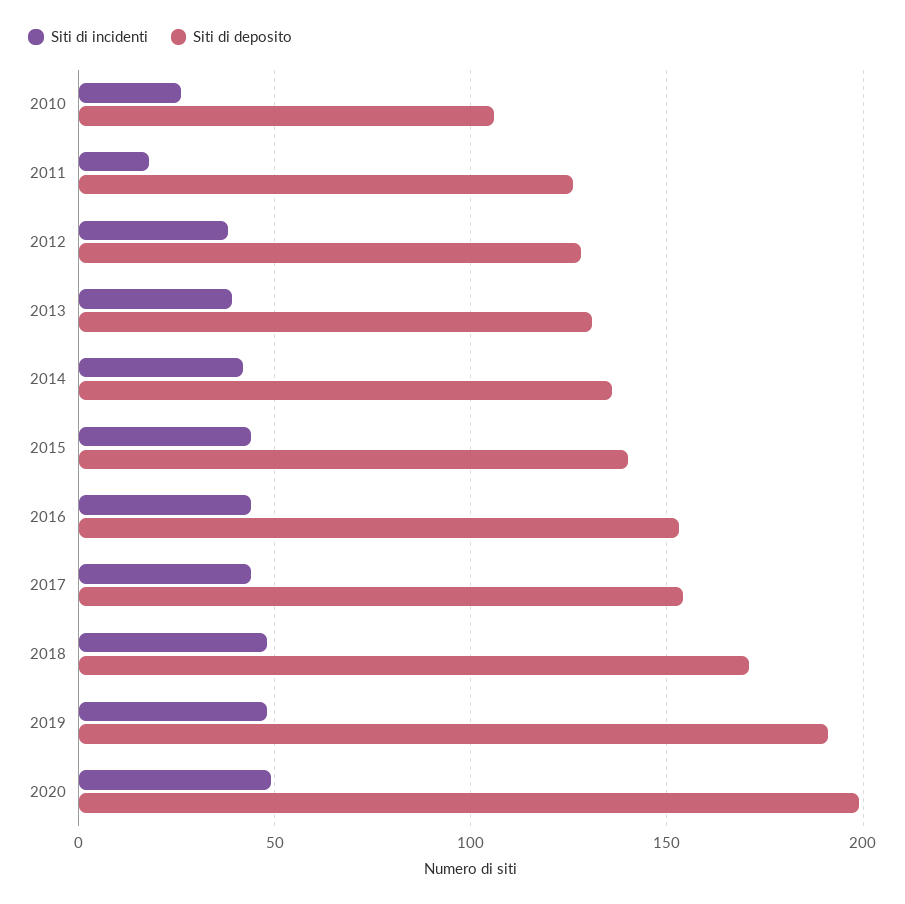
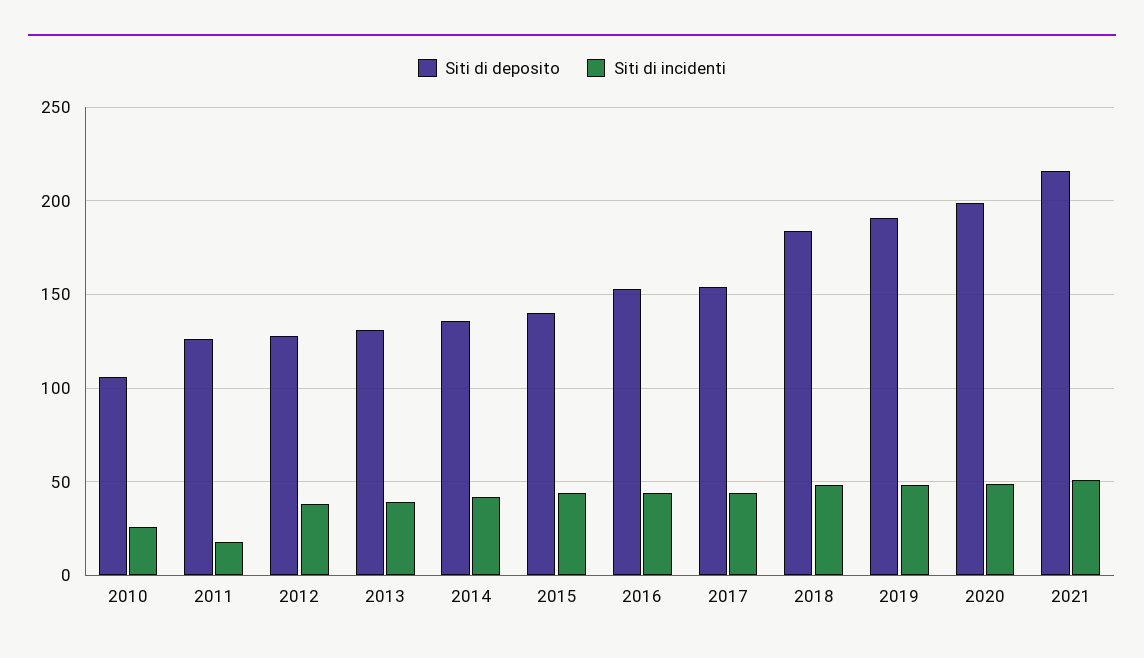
Siti di deposito, 2018: 170 -> 185
Siti di deposito, 2021: none -> 215
Siti di incidenti, 2021: none -> 50

